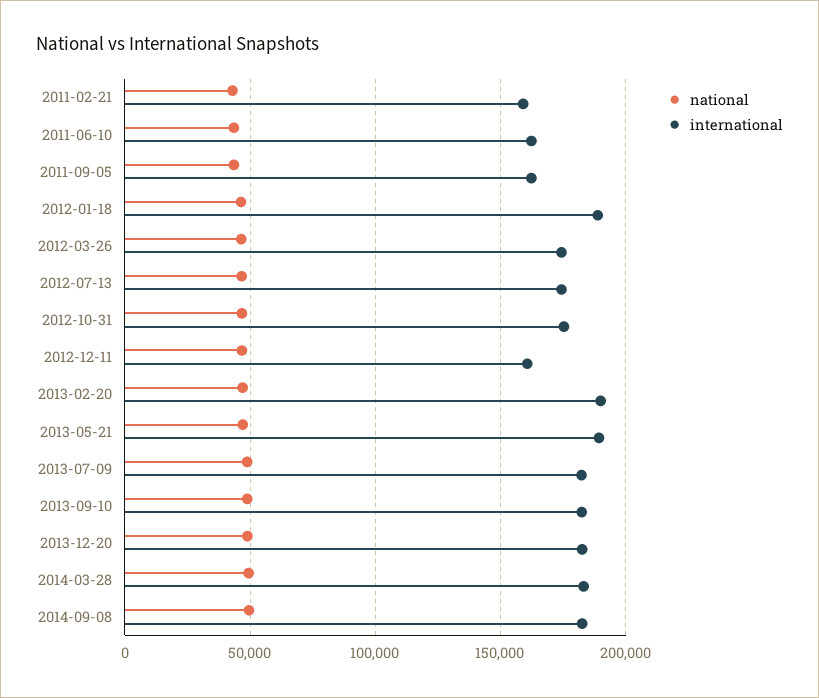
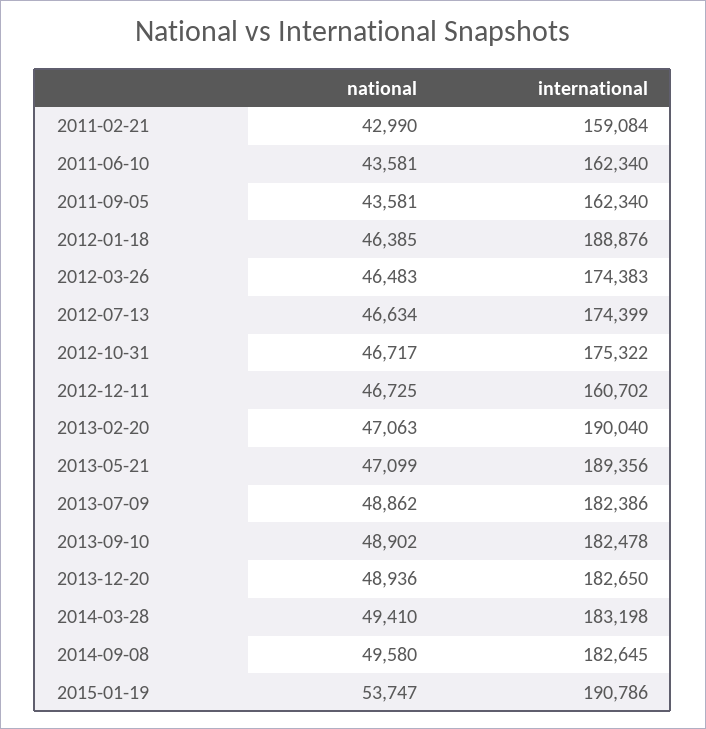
national, 2015-01-19: none -> 53747
international, 2015-01-19: none -> 190786

